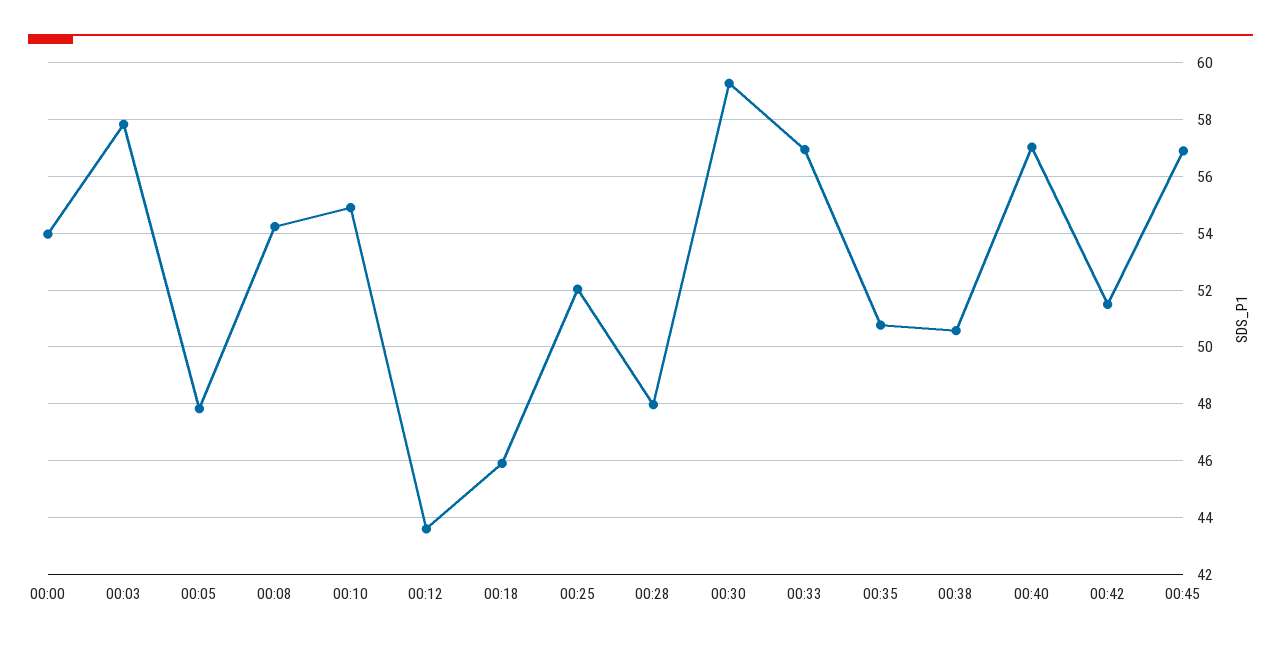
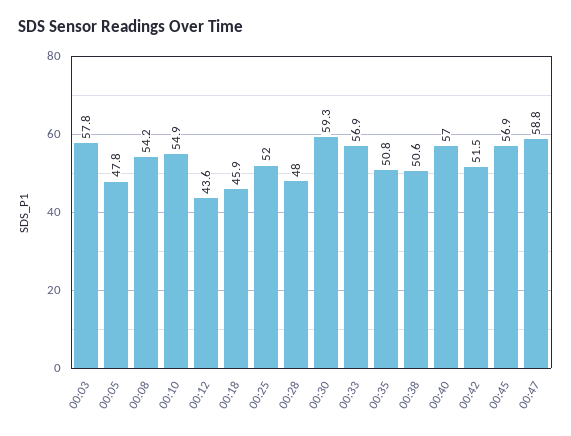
00:00: 54 -> none
00:47: none -> 58.8

